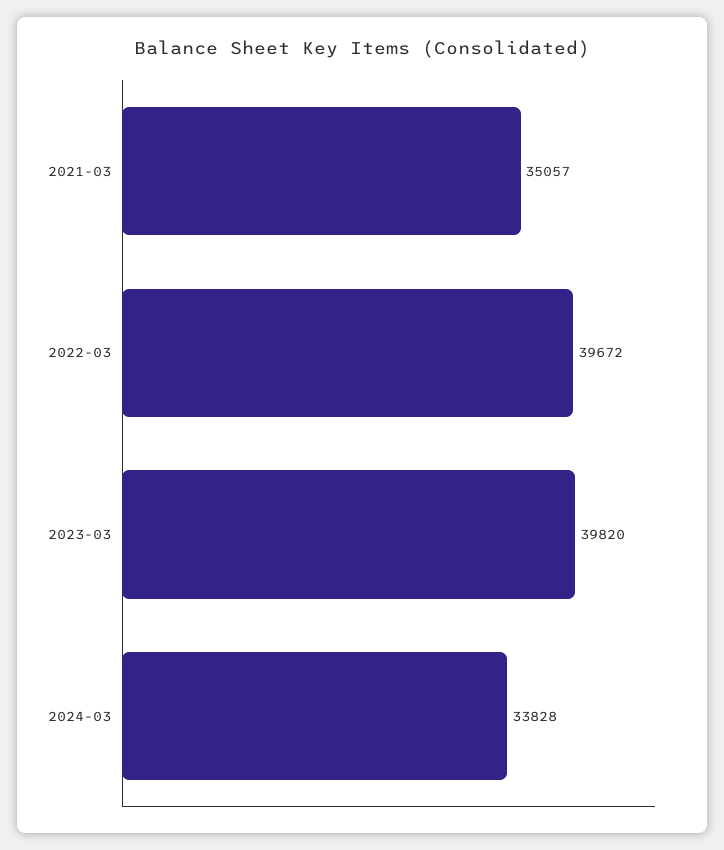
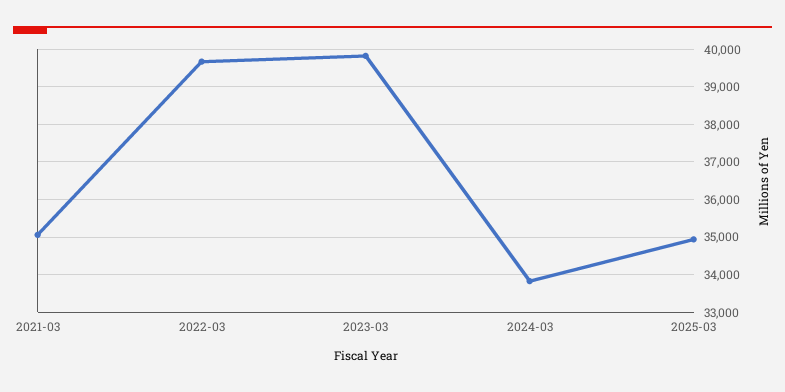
2025-03: none -> 35000

